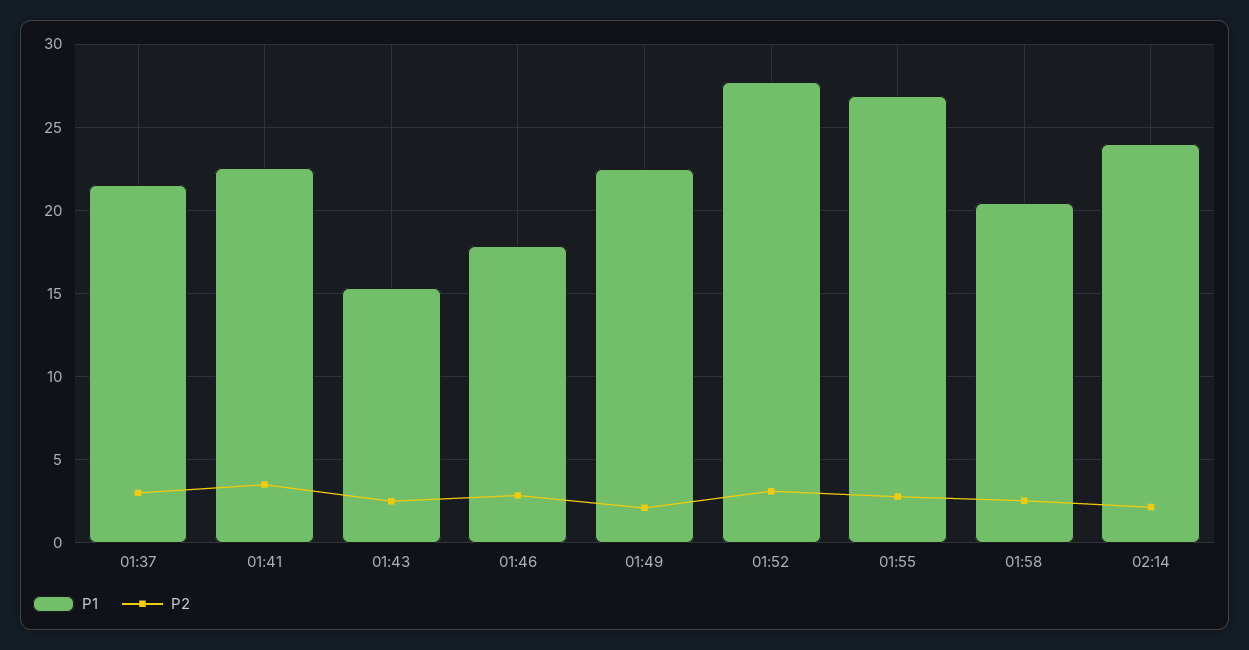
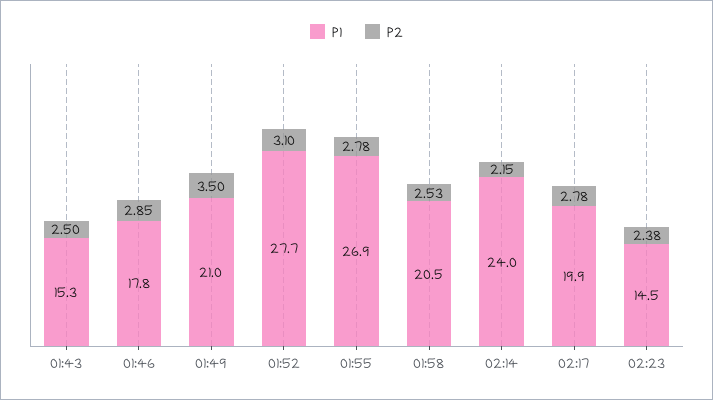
P1, 01:37: 21.5 -> none
P2, 01:37: 3 -> none
P1, 01:41: 22.5 -> none
P2, 01:41: 3.5 -> none
P1, 01:49: 22.5 -> 21
P2, 01:49: 2 -> 3.5
P1, 02:17: none -> 19.9
P2, 02:17: none -> 2.78
P1, 02:23: none -> 14.5
P2, 02:23: none -> 2.38

